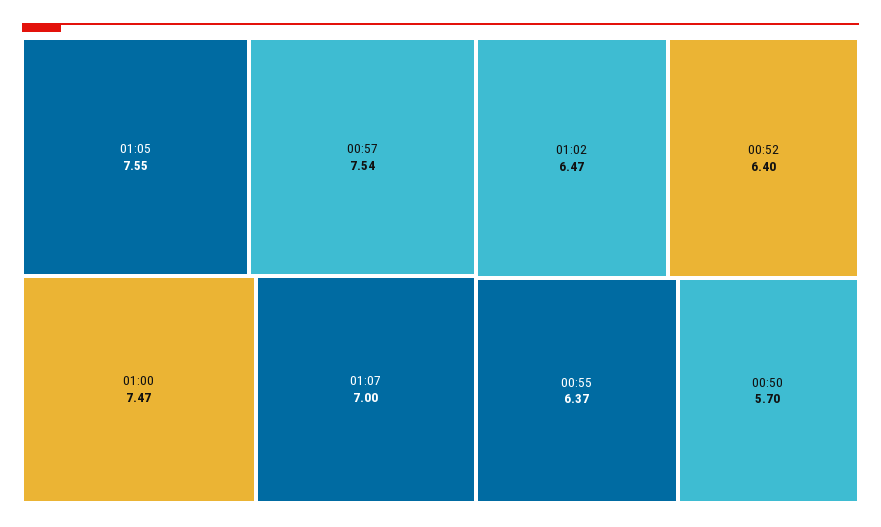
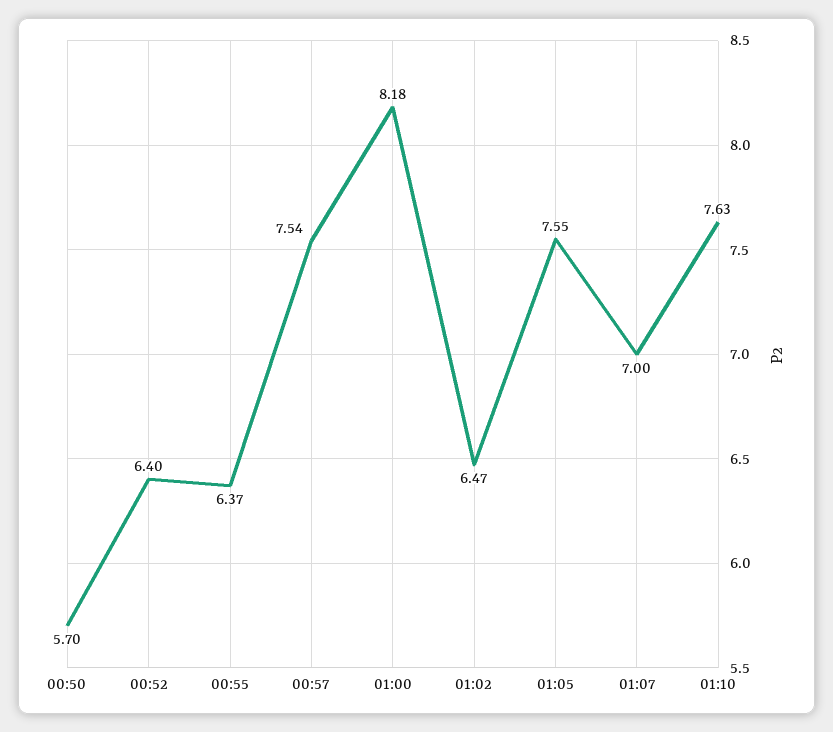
01:00: 7.47 -> 8.18
01:10: none -> 7.63

